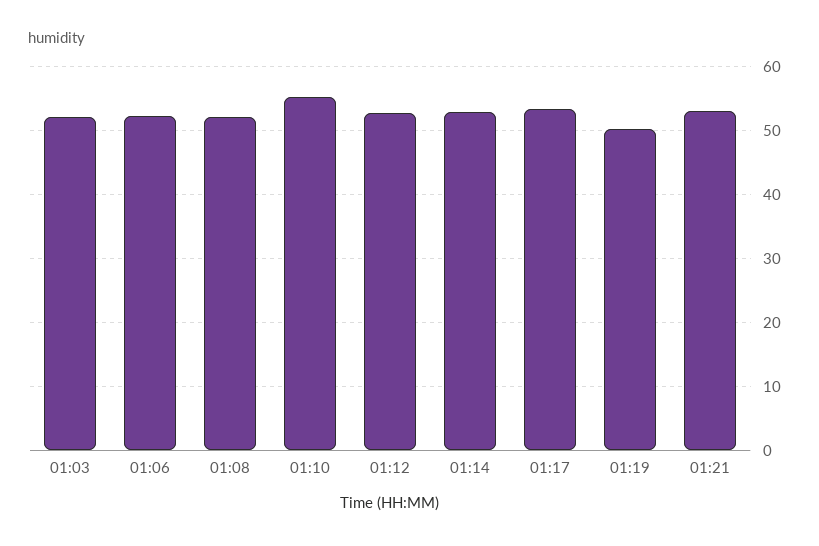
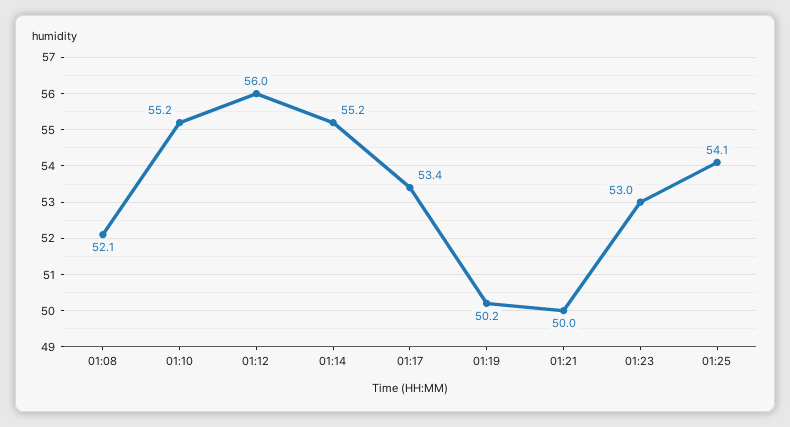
01:03: 52 -> none
01:06: 52 -> none
01:12: 53 -> 56
01:14: 53 -> 55.2
01:21: 53 -> 50
01:23: none -> 53
01:25: none -> 54.1

